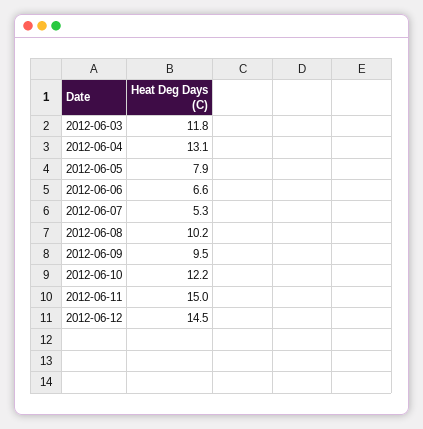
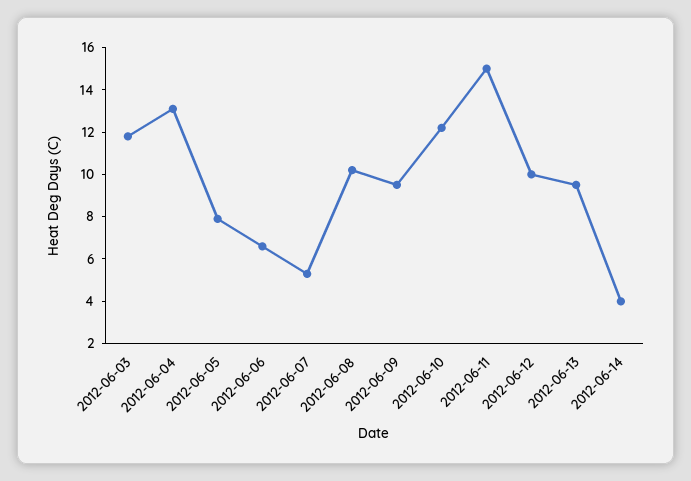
2012-06-12: 14.5 -> 10
2012-06-13: none -> 9.5
2012-06-14: none -> 4

